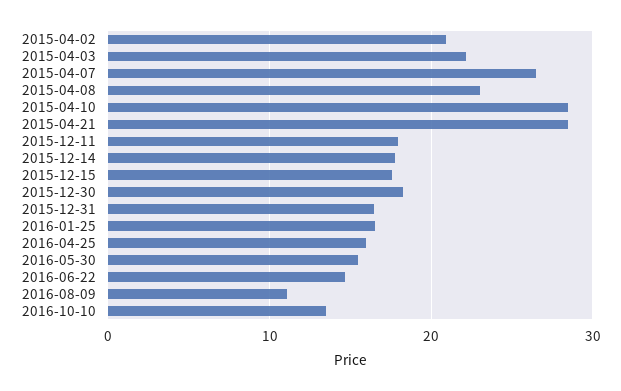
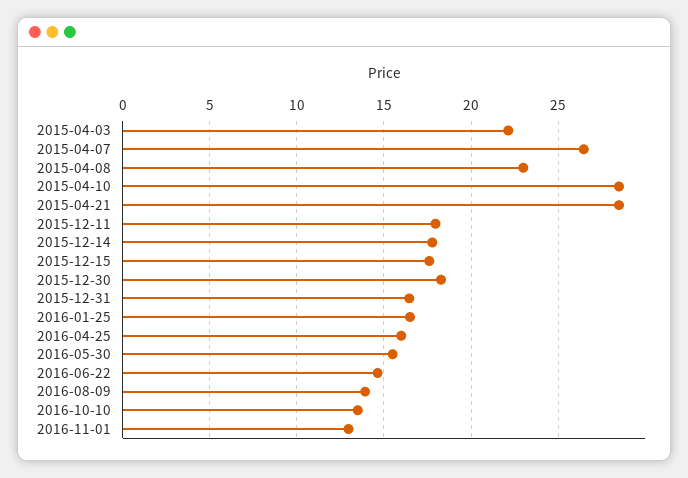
2015-04-02: 21 -> none
2016-08-09: 11 -> 14
2016-11-01: none -> 13

